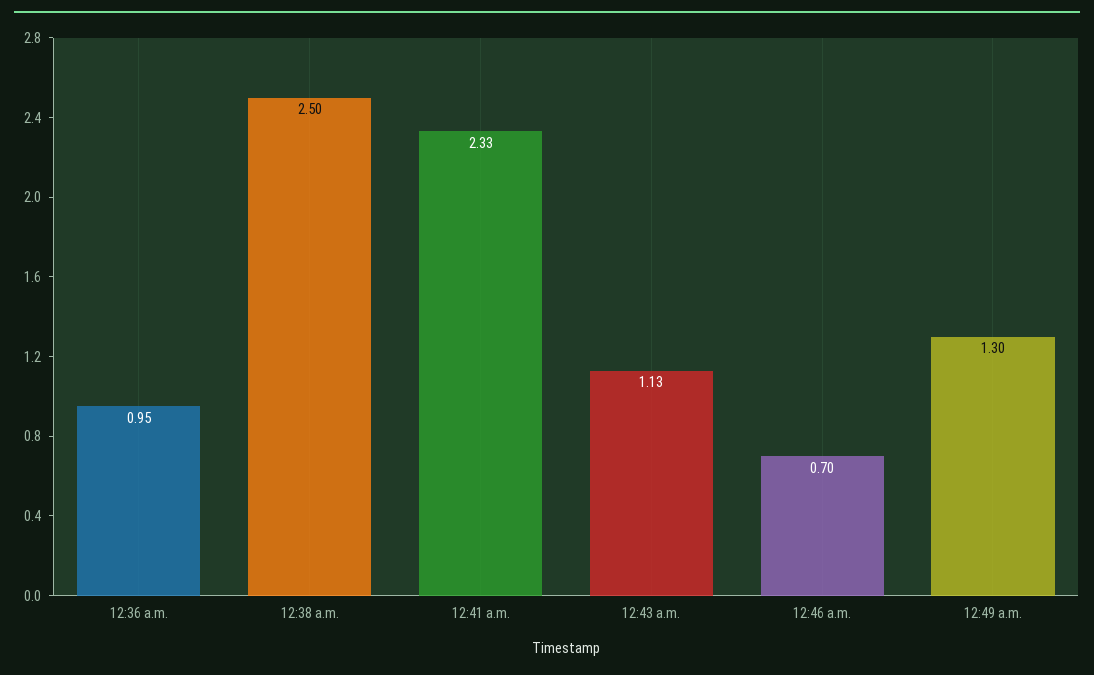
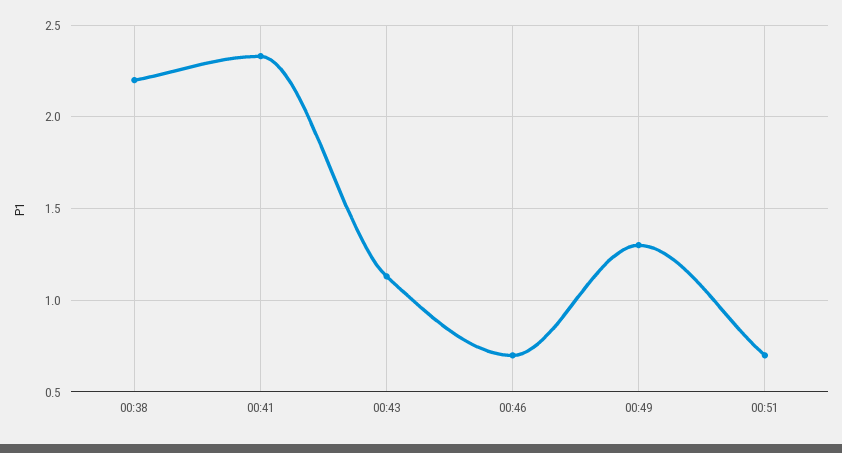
12:36 a.m.: 0.95 -> none
12:38 a.m.: 2.5 -> 2.2
00:51: none -> 0.7

